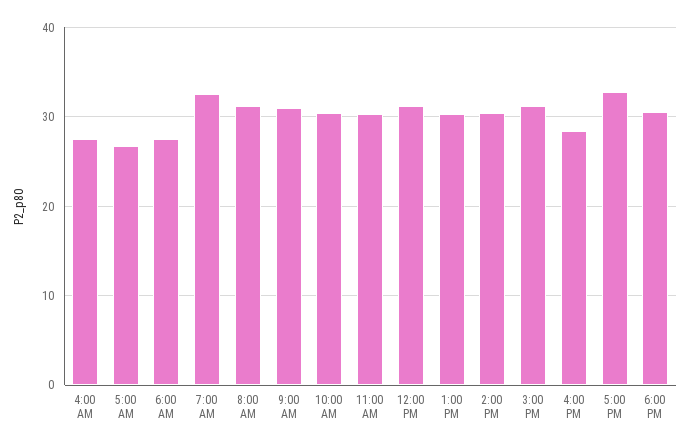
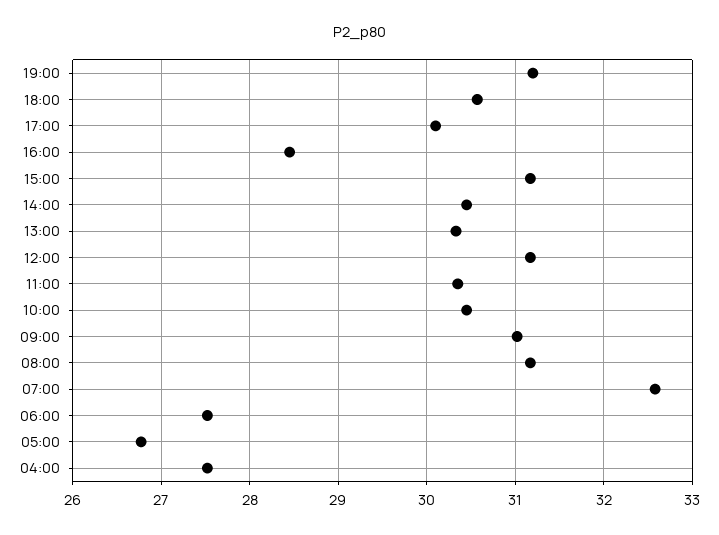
5:00 PM: 33 -> 30.1
19:00: none -> 31.2

